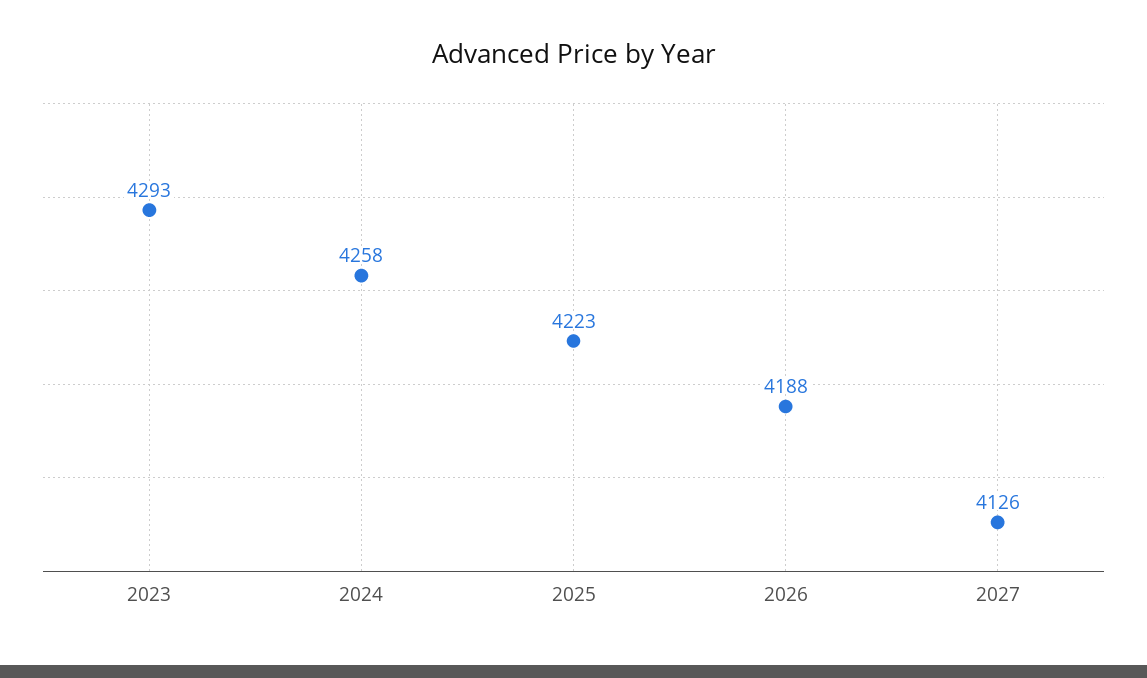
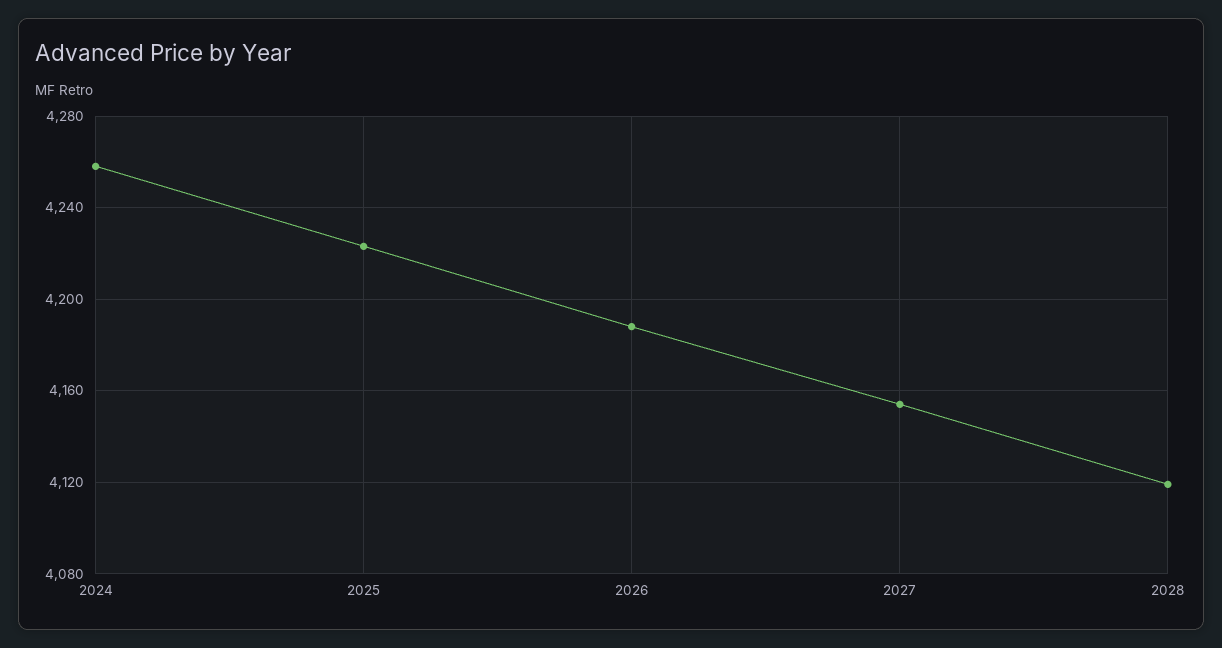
2023: 4293 -> none
2027: 4126 -> 4155
2028: none -> 4120

